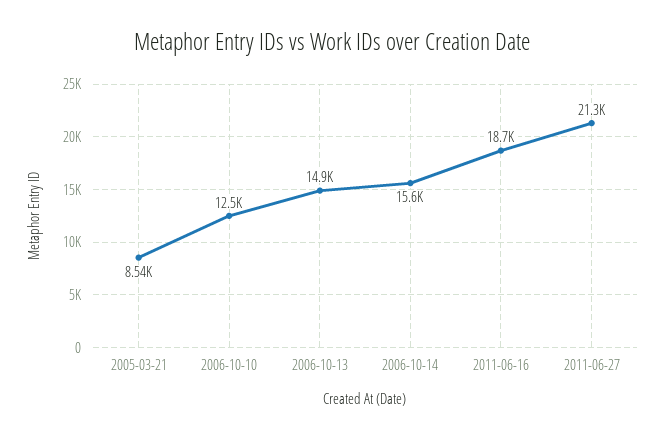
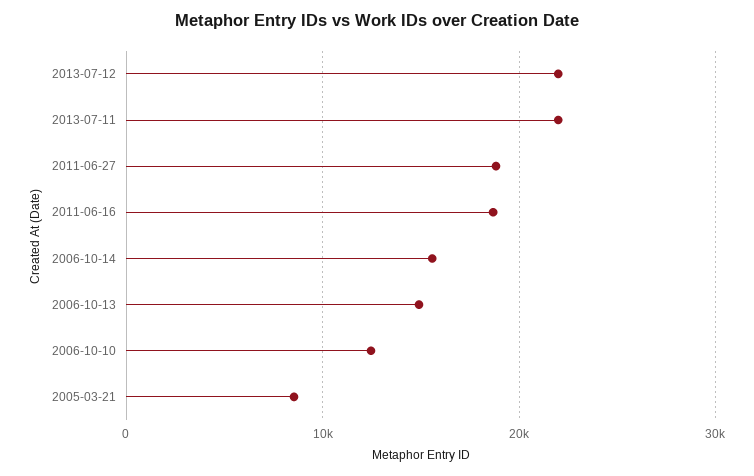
2011-06-27: 21300 -> 19000
2013-07-12: none -> 22000
2013-07-11: none -> 22000

